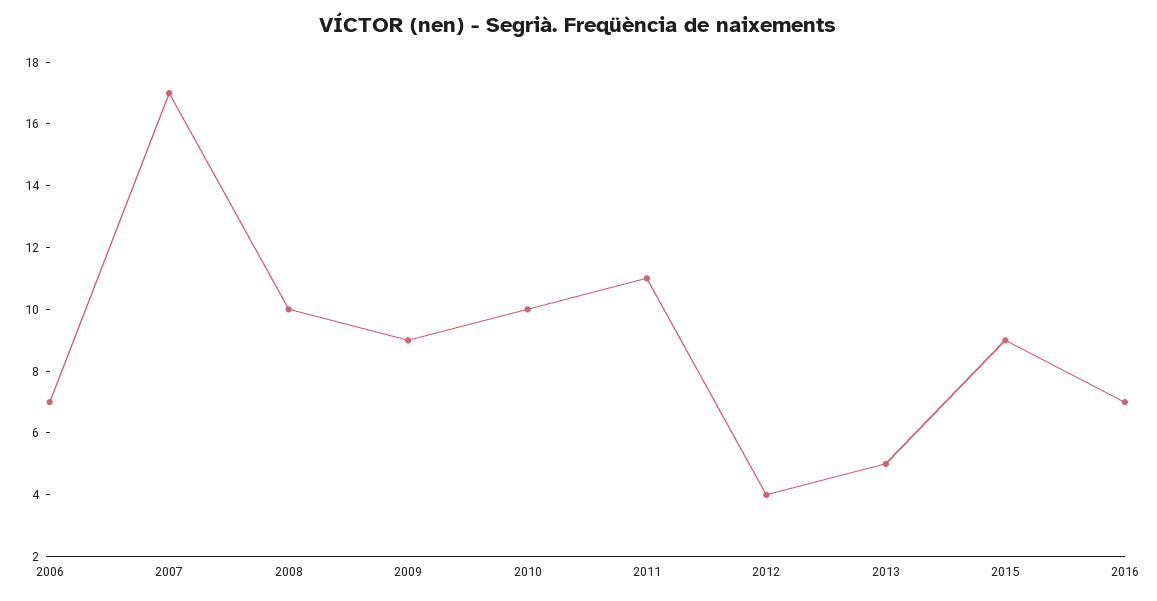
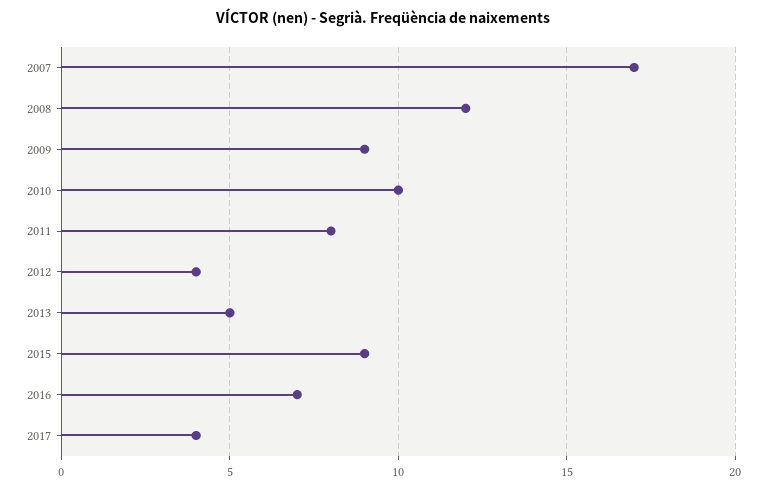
2006: 7 -> none
2008: 10 -> 12
2011: 11 -> 8
2017: none -> 4

